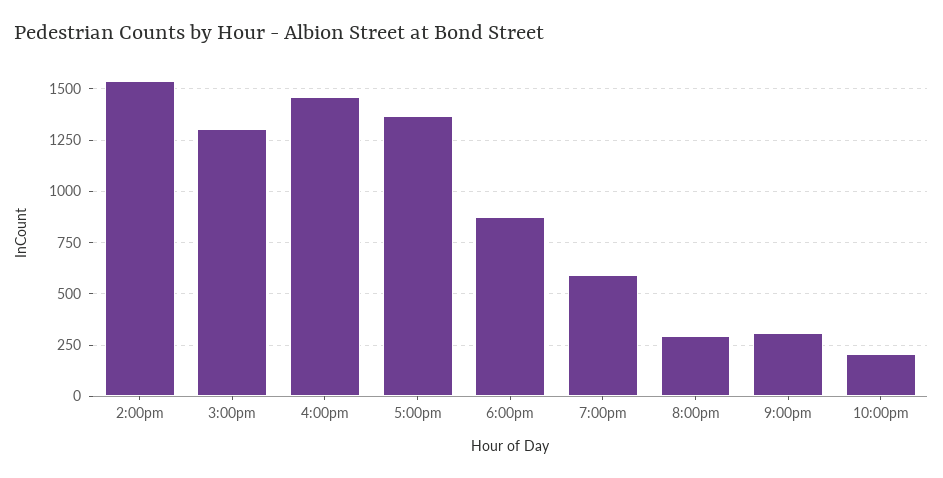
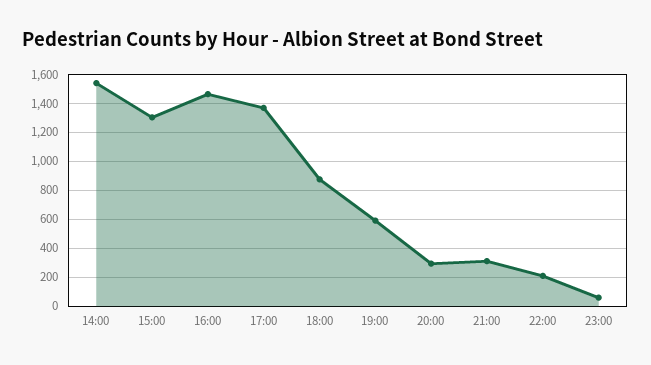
23:00: none -> 50

